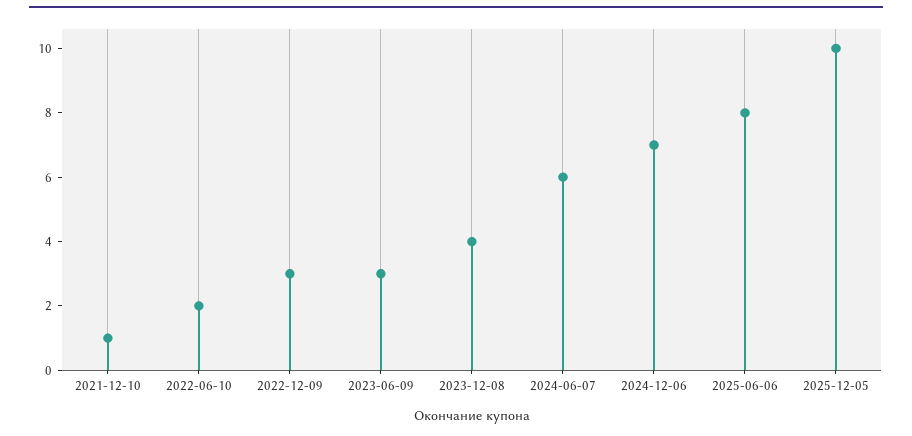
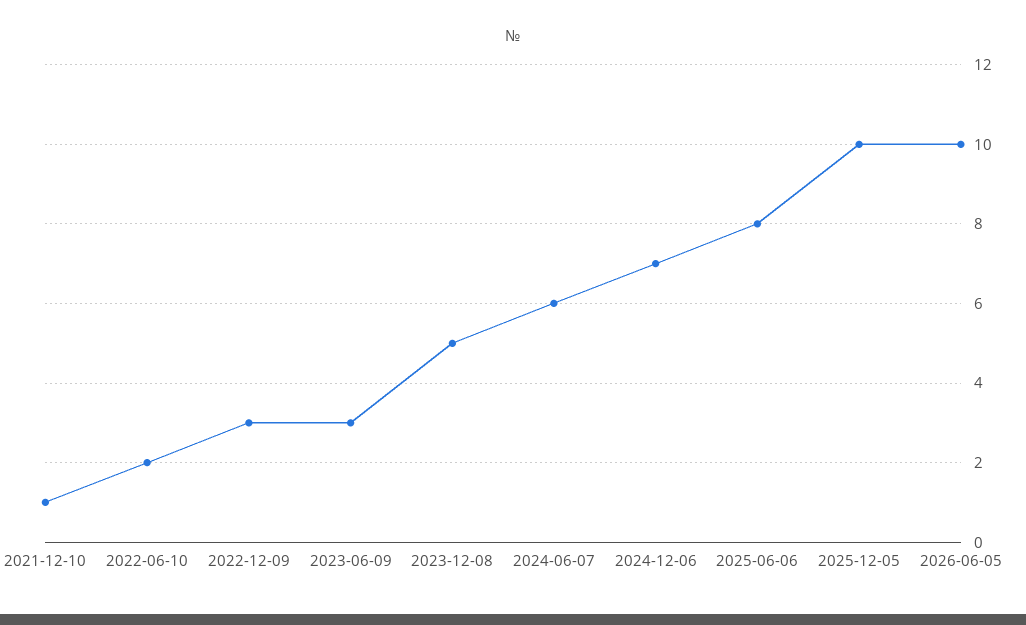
2023-12-08: 4 -> 5
2026-06-05: none -> 10

